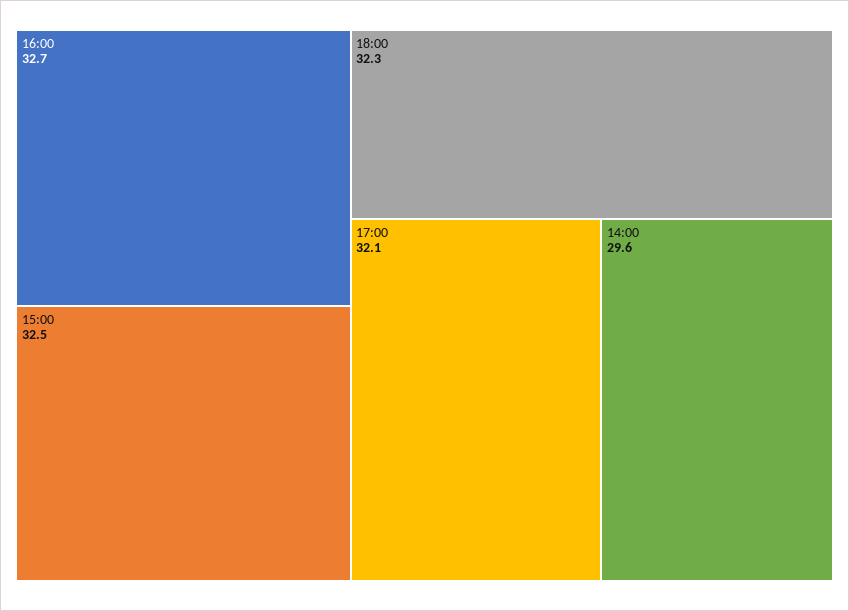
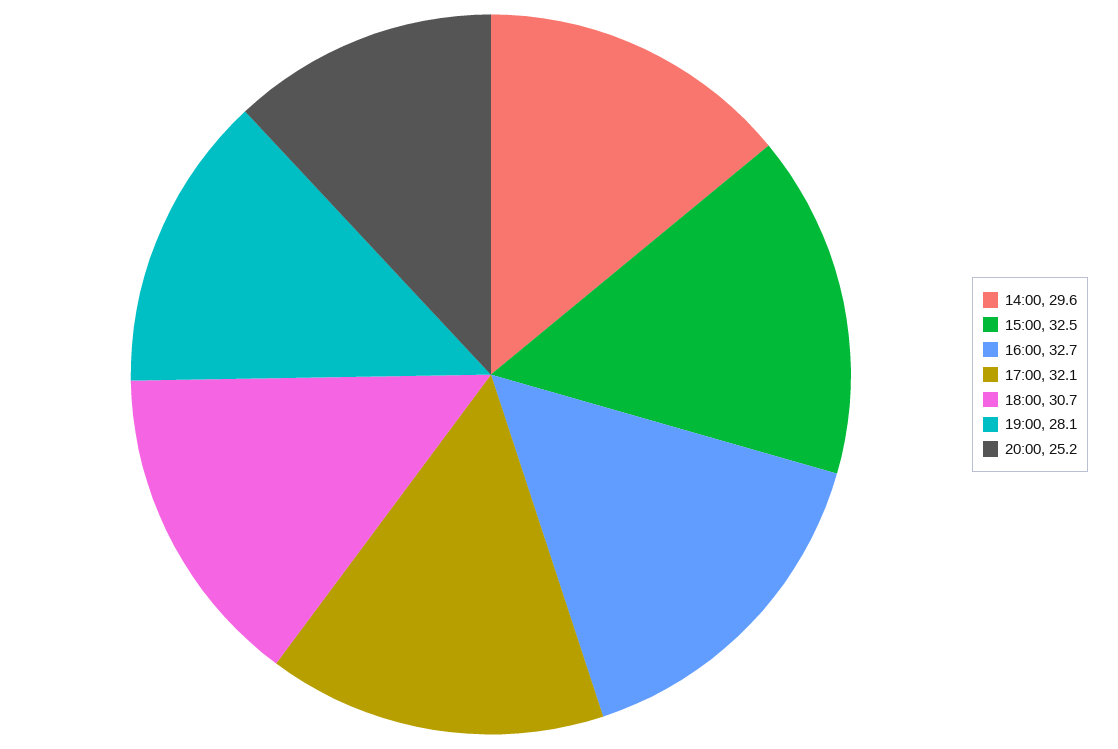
18:00: 32.3 -> 30.7
19:00: none -> 28.1
20:00: none -> 25.2

